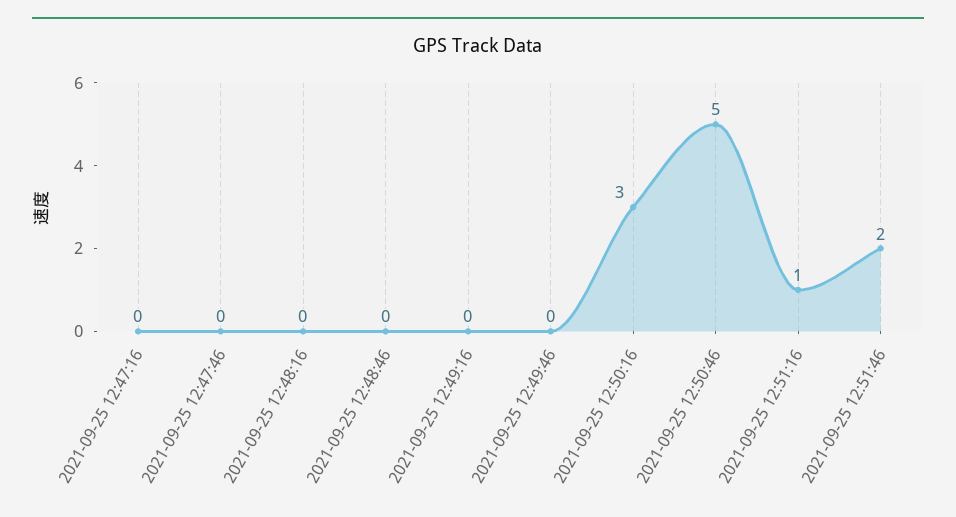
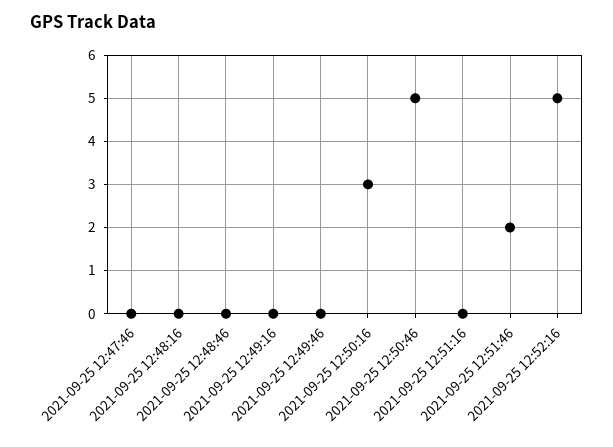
2021-09-25 12:47:16: 0 -> none
2021-09-25 12:51:16: 1 -> 0
2021-09-25 12:52:16: none -> 5

